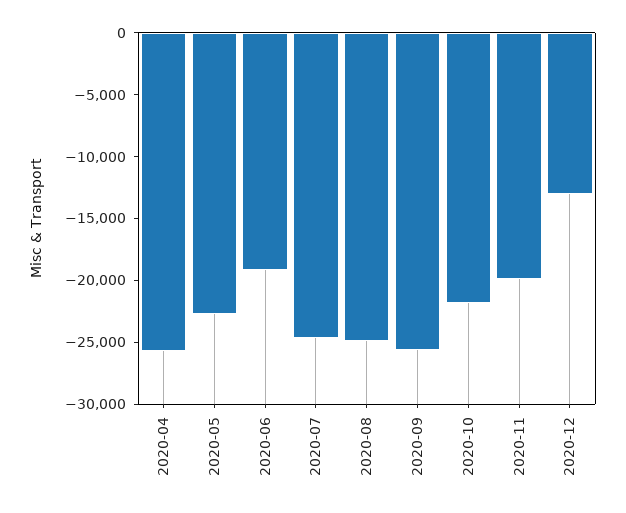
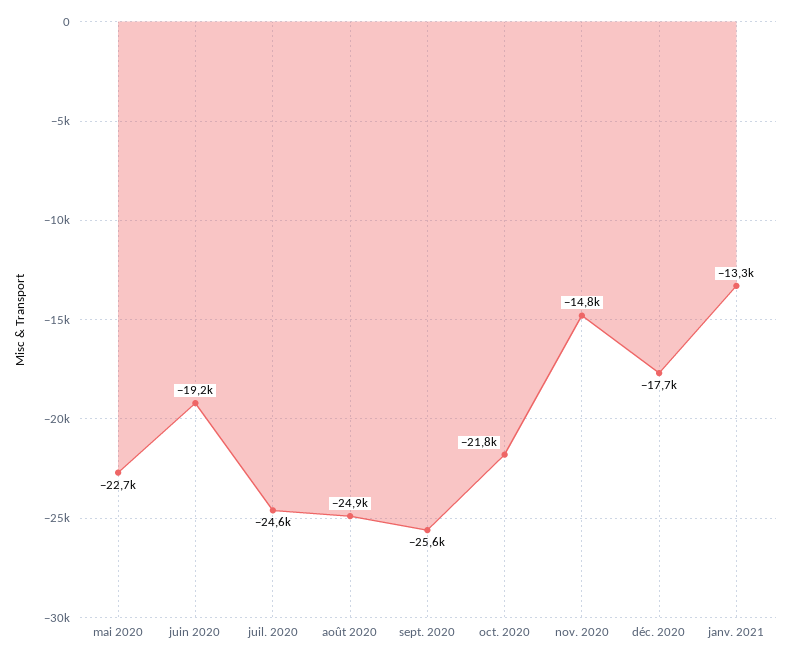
2020-04: -26000 -> none
2020-11: -20000 -> -14800
2020-12: -13000 -> -17700
janv. 2021: none -> -13300

